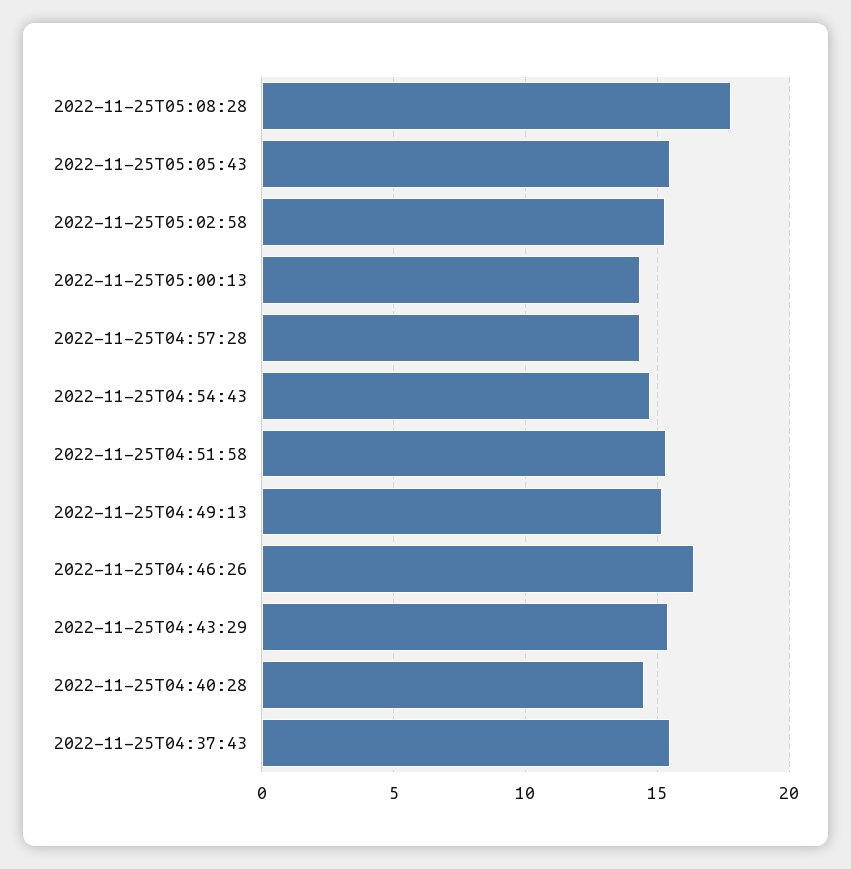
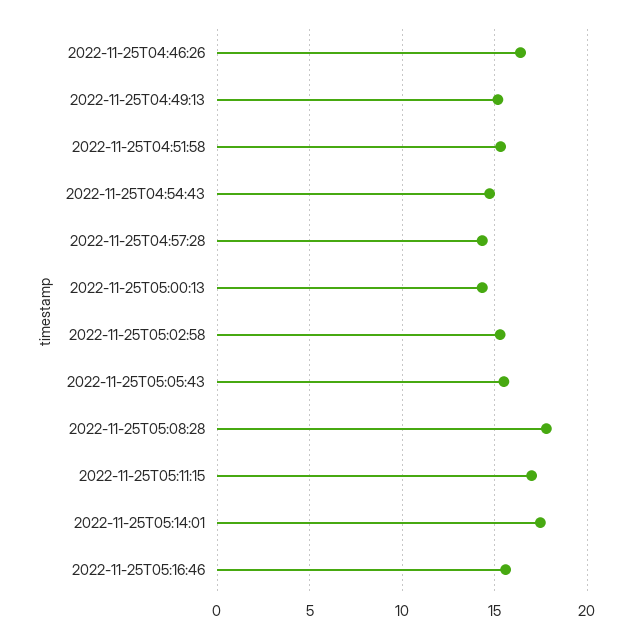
2022-11-25T04:43:29: 15.5 -> none
2022-11-25T04:40:28: 14.5 -> none
2022-11-25T04:37:43: 15.5 -> none
2022-11-25T05:11:15: none -> 17
2022-11-25T05:14:01: none -> 17.5
2022-11-25T05:16:46: none -> 15.5

